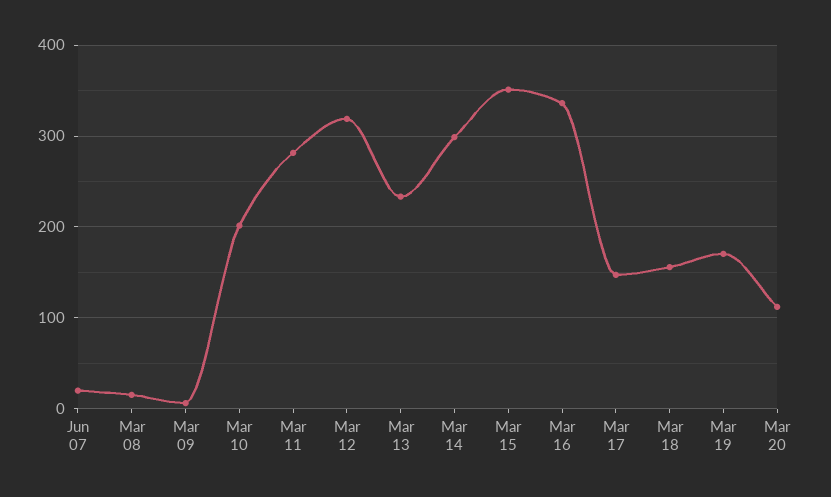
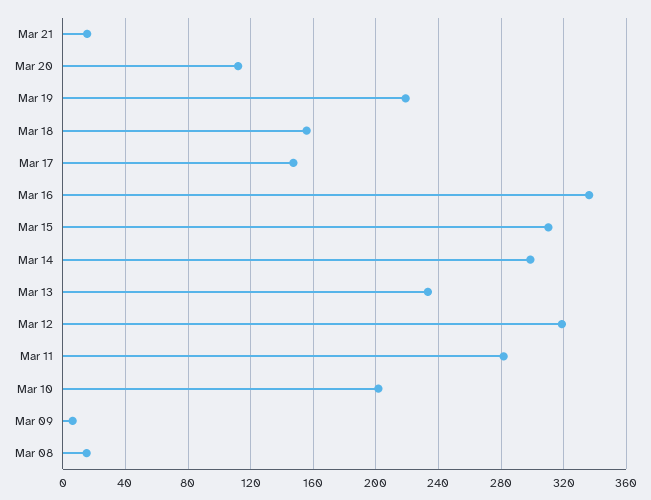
Jun 07: 20 -> none
Mar 15: 350 -> 310
Mar 19: 170 -> 220
Mar 21: none -> 15

